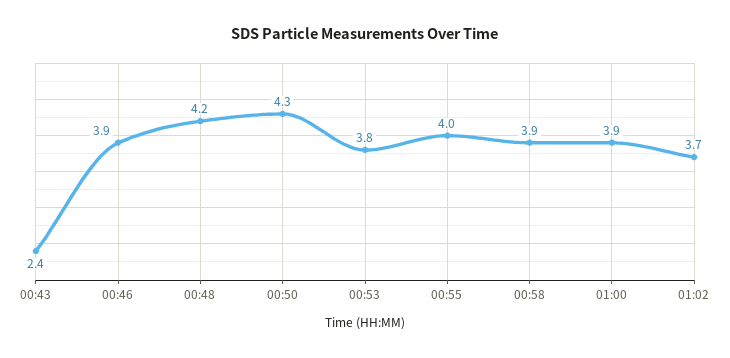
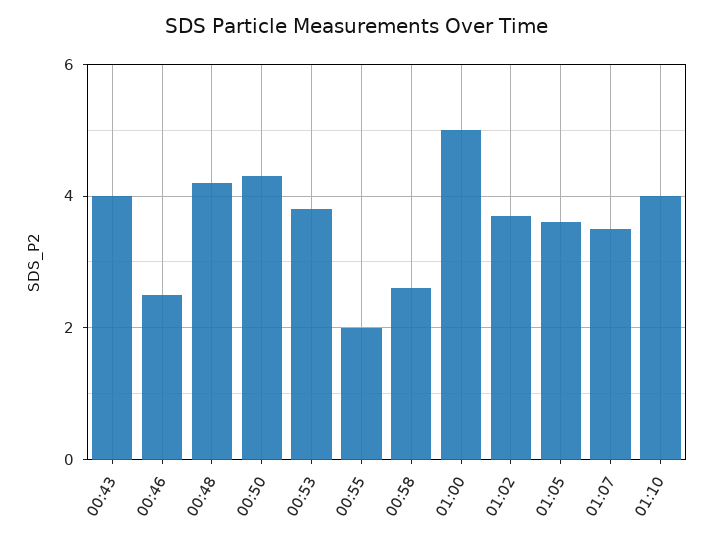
00:43: 2.4 -> 4
00:46: 3.9 -> 2.5
00:55: 4 -> 2
00:58: 3.9 -> 2.5
01:00: 3.9 -> 5
01:05: none -> 3.5
01:07: none -> 3.5
01:10: none -> 4

